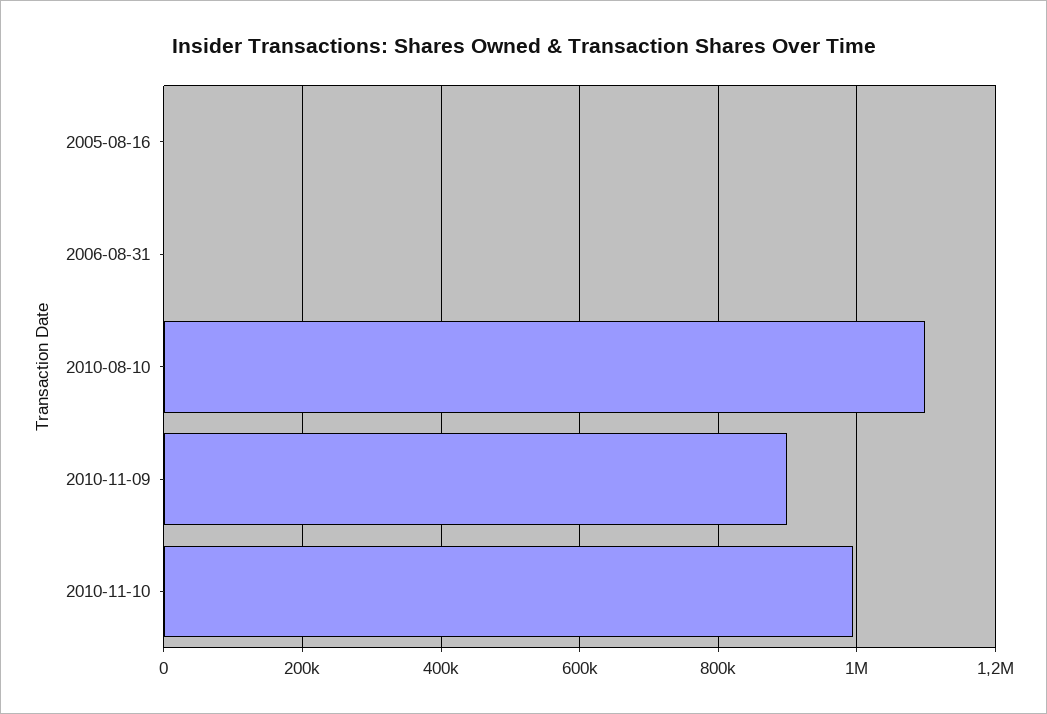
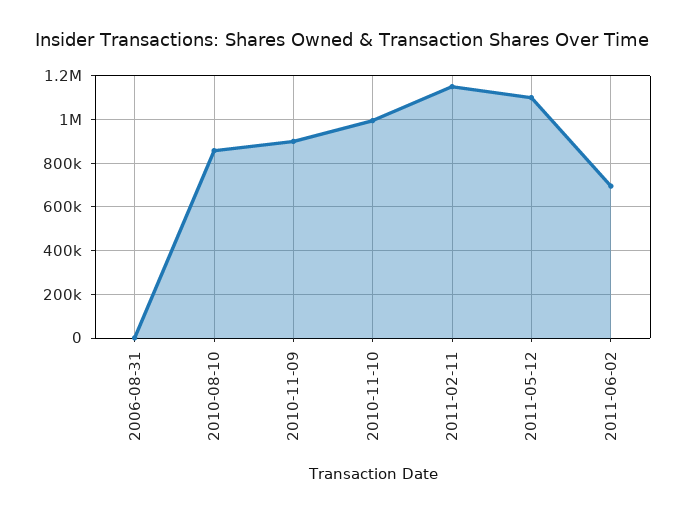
2005-08-16: 0 -> none
2010-08-10: 1100000 -> 850000
2011-02-11: none -> 1150000
2011-05-12: none -> 1100000
2011-06-02: none -> 700000

